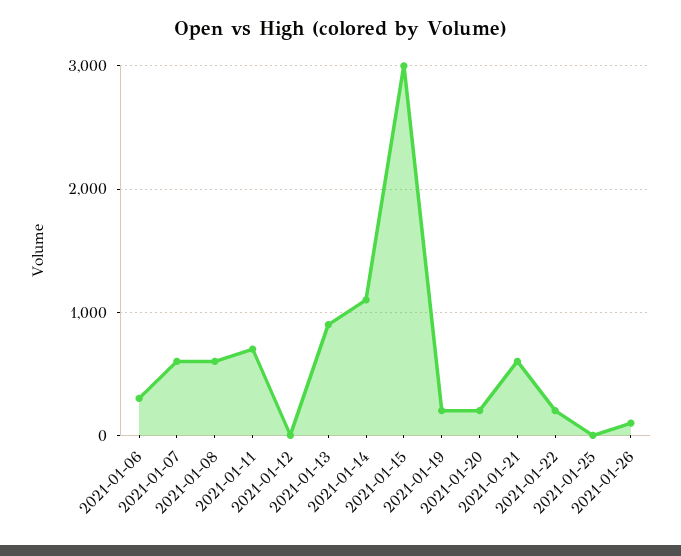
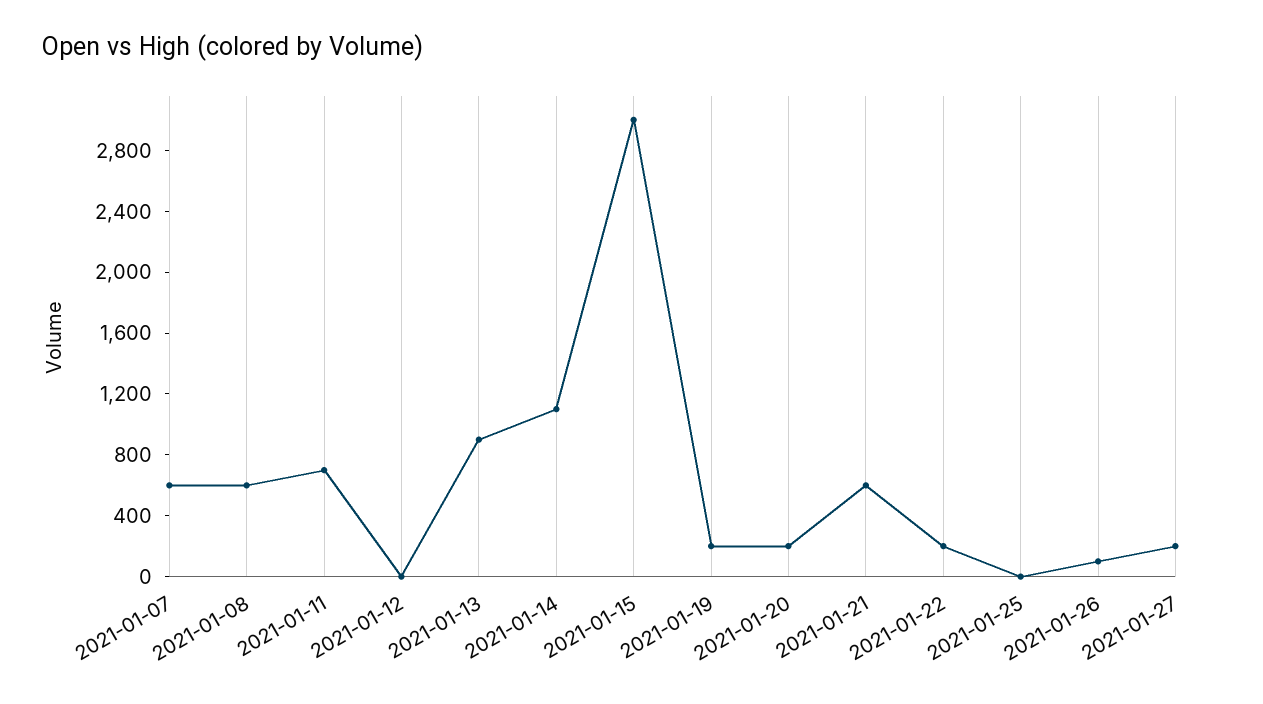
2021-01-06: 300 -> none
2021-01-27: none -> 200

